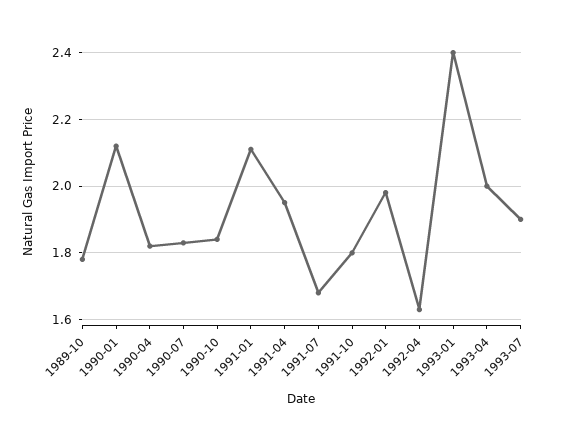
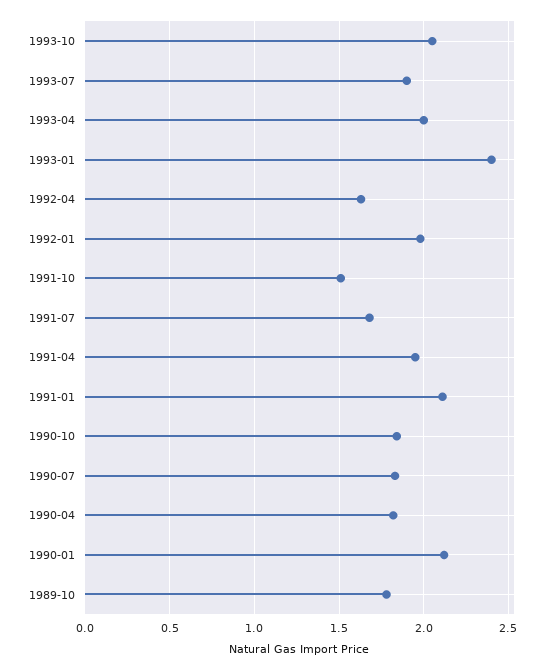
1991-10: 1.8 -> 1.5
1993-10: none -> 2.05

